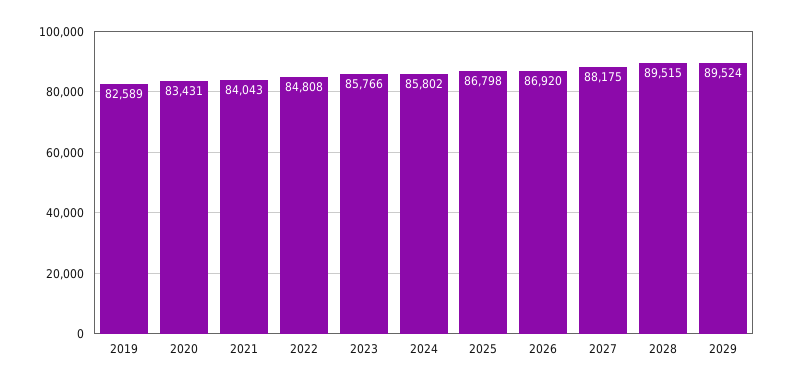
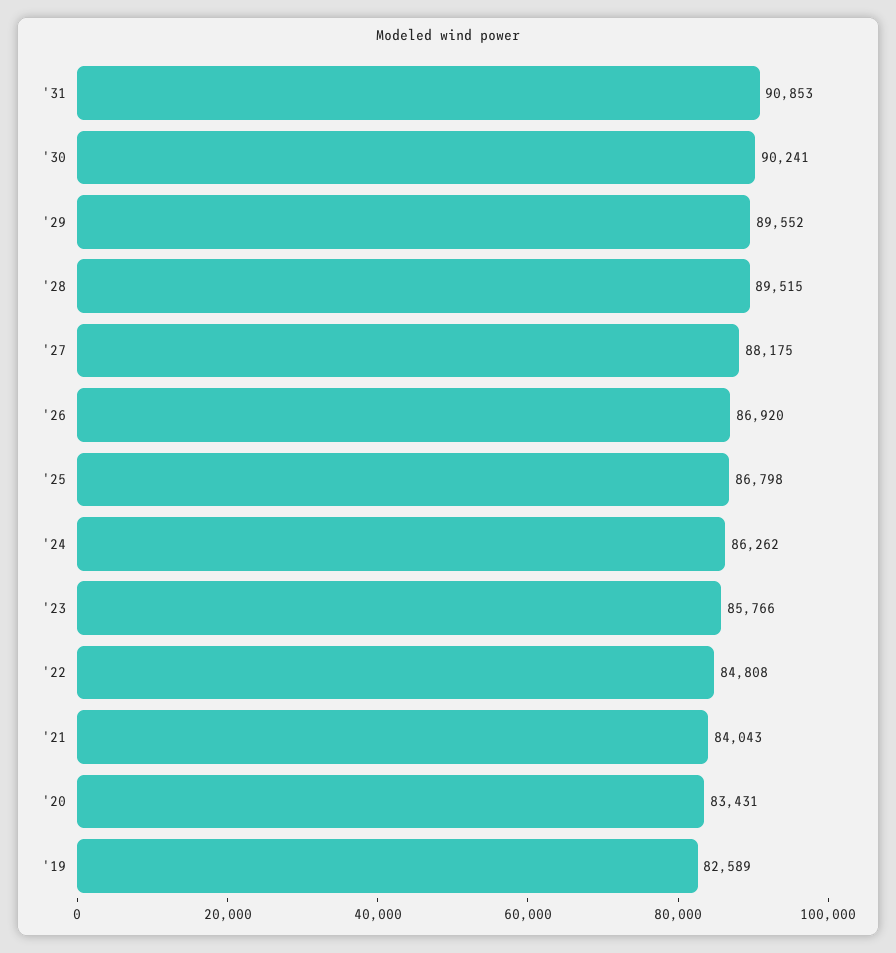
2024: 85802 -> 86262
2029: 89524 -> 89552
'31: none -> 90853
'30: none -> 90241

